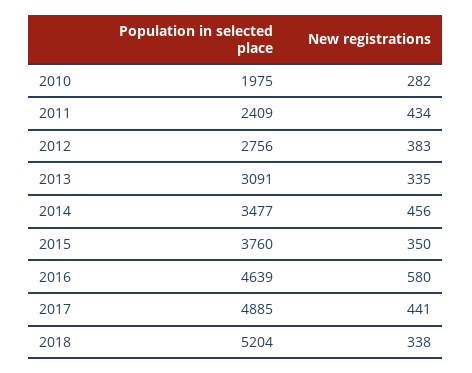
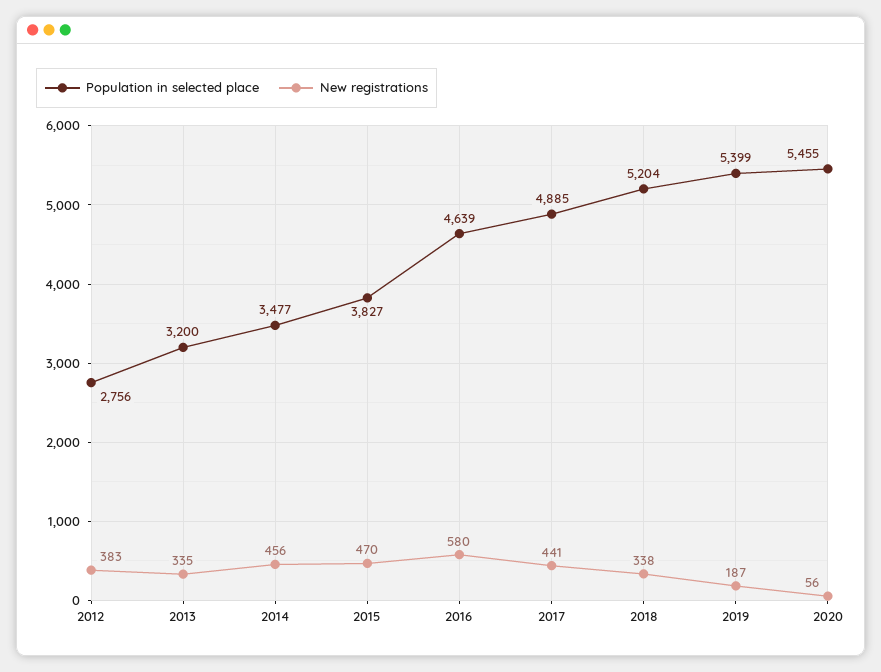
Population in selected place, 2010: 1975 -> none
New registrations, 2010: 282 -> none
Population in selected place, 2011: 2409 -> none
New registrations, 2011: 434 -> none
Population in selected place, 2013: 3091 -> 3200
Population in selected place, 2015: 3760 -> 3827
New registrations, 2015: 350 -> 470
Population in selected place, 2019: none -> 5399
New registrations, 2019: none -> 187
Population in selected place, 2020: none -> 5455
New registrations, 2020: none -> 56

